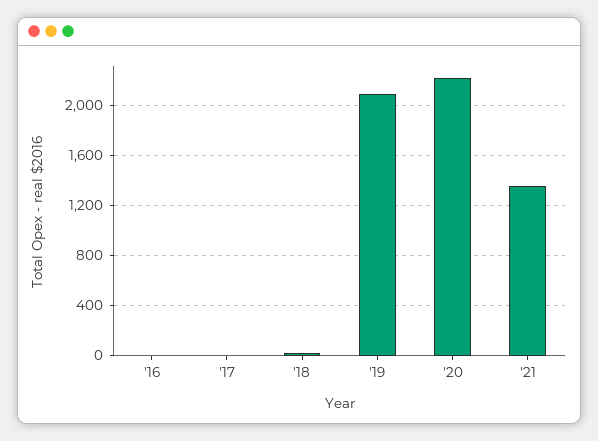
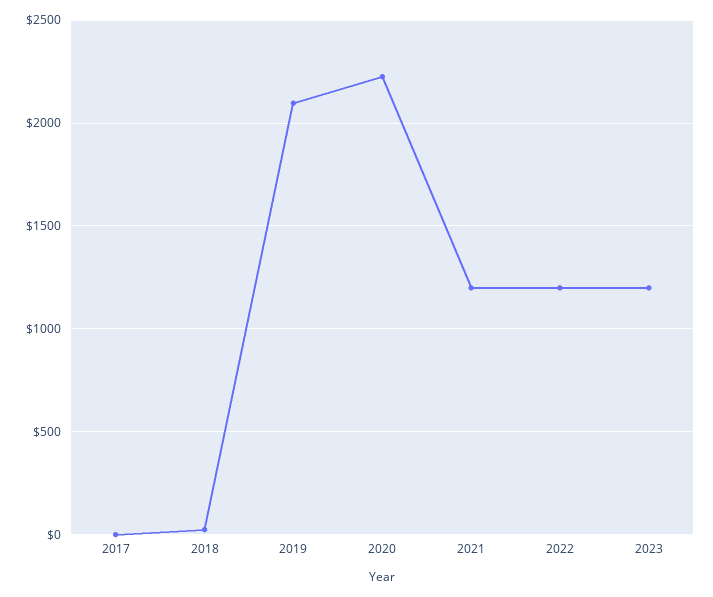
'16: 0 -> none
'21: 1350 -> 1200
2022: none -> 1200
2023: none -> 1200

